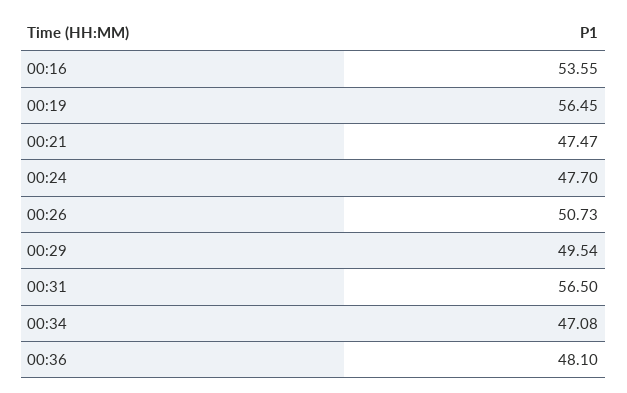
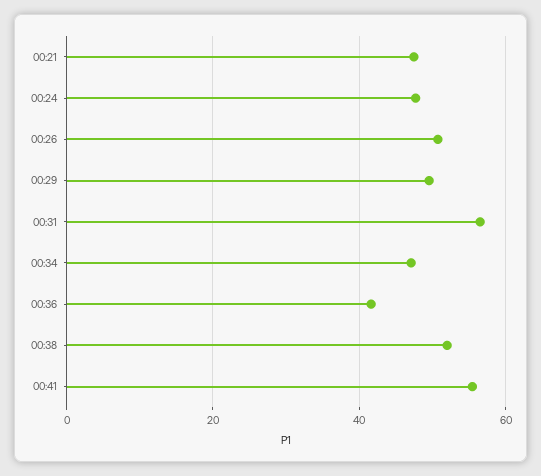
00:16: 53.55 -> none
00:19: 56.45 -> none
00:36: 48.1 -> 42
00:38: none -> 52
00:41: none -> 56

